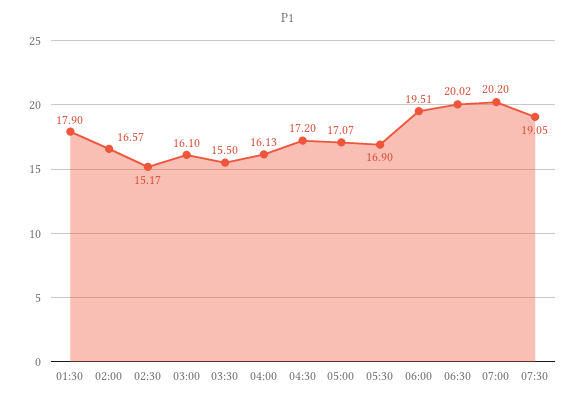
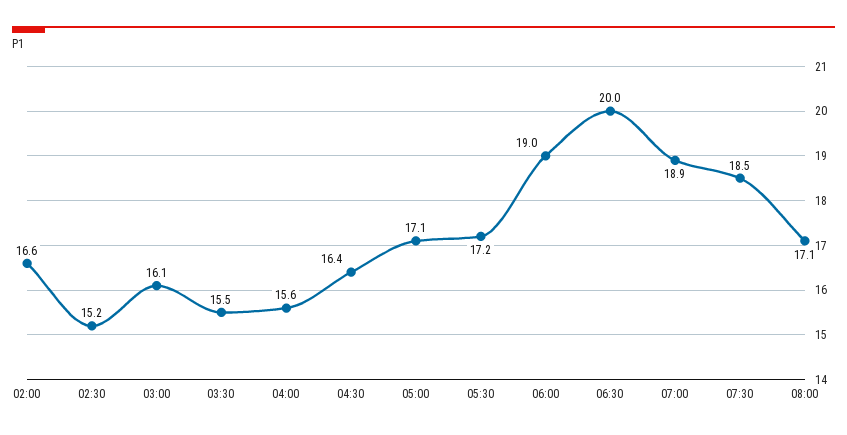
01:30: 17.9 -> none
04:00: 16.13 -> 15.6
04:30: 17.2 -> 16.4
05:30: 16.9 -> 17.2
06:00: 19.51 -> 19
07:00: 20.2 -> 18.9
07:30: 19.05 -> 18.5
08:00: none -> 17.1

